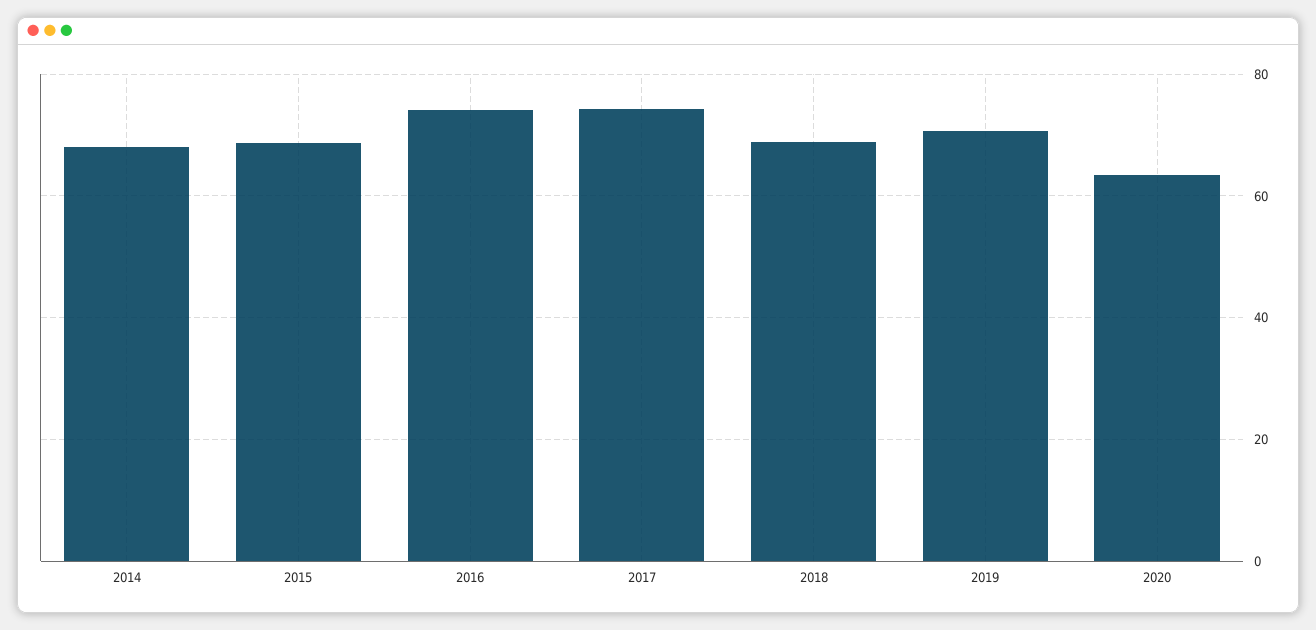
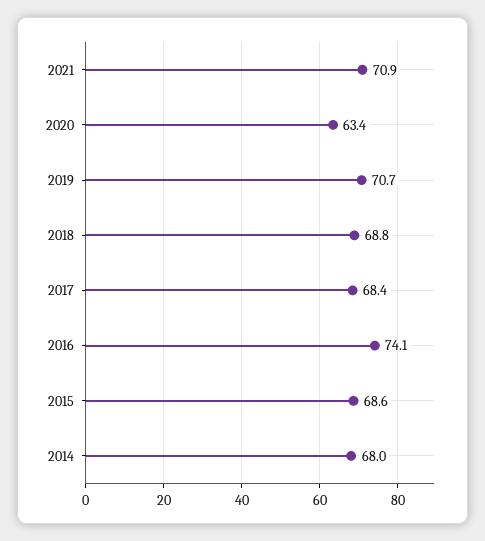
2017: 74 -> 68.4
2021: none -> 70.9

